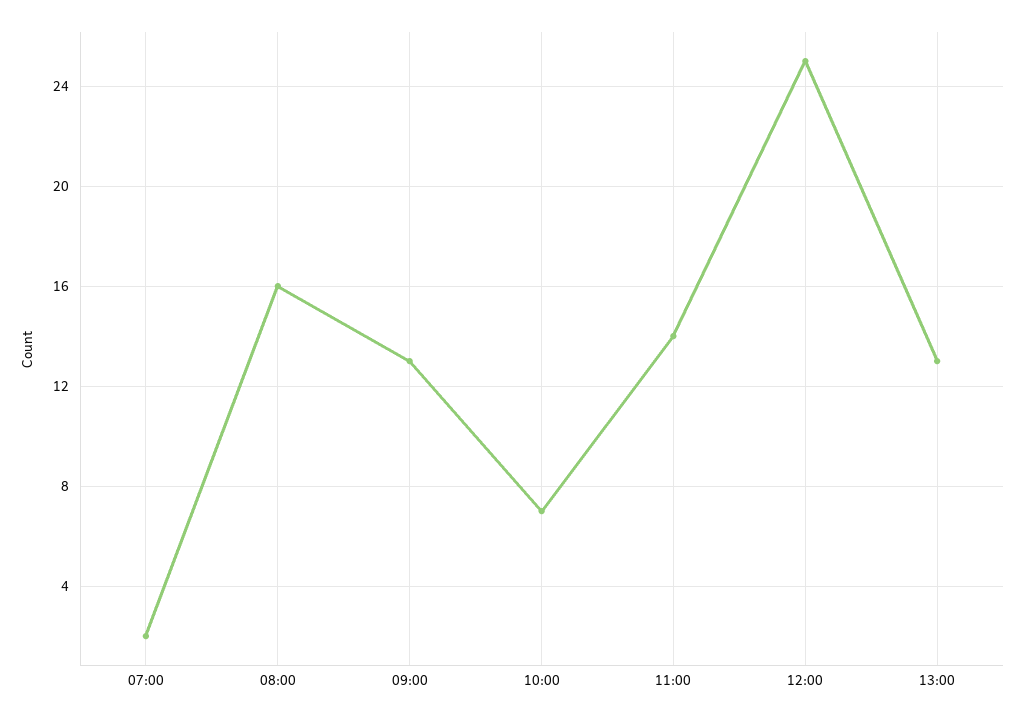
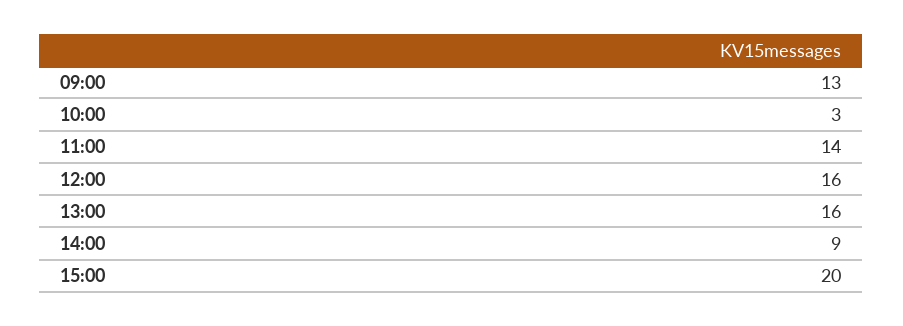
07:00: 2 -> none
08:00: 16 -> none
10:00: 7 -> 3
12:00: 25 -> 16
13:00: 13 -> 16
14:00: none -> 9
15:00: none -> 20

